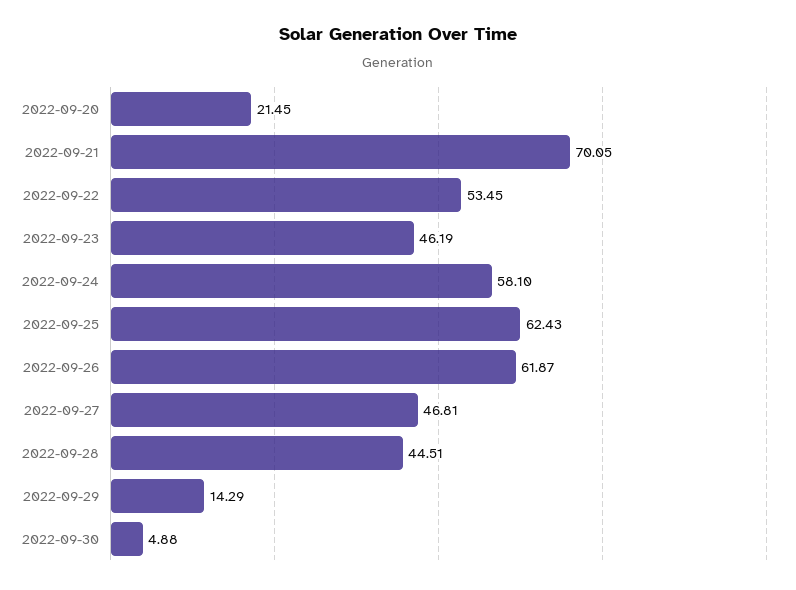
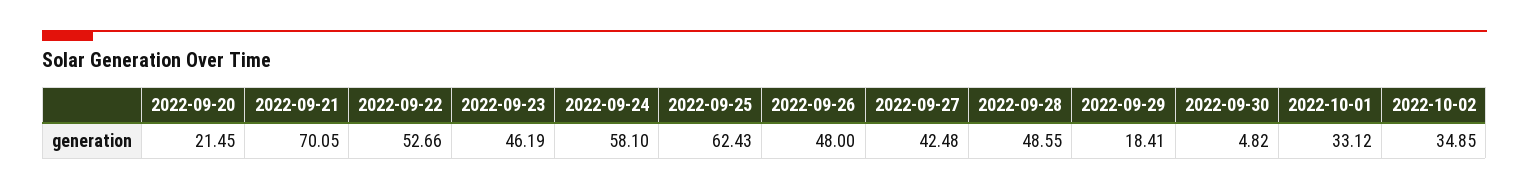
2022-09-22: 53.45 -> 52.66
2022-09-26: 61.87 -> 48
2022-09-27: 46.81 -> 42.48
2022-09-28: 44.51 -> 48.55
2022-09-29: 14.29 -> 18.41
2022-09-30: 4.88 -> 4.82
2022-10-01: none -> 33.12
2022-10-02: none -> 34.85

